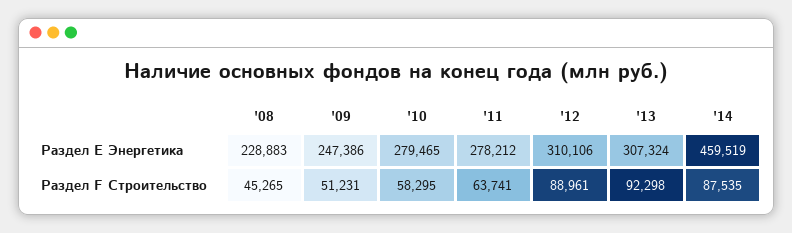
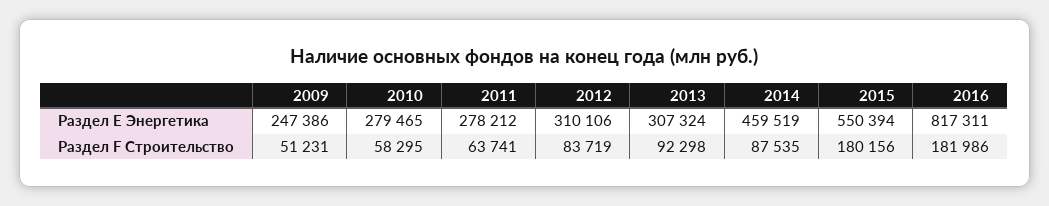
'08, Раздел Е Энергетика: 228883 -> none
'08, Раздел F Строительство: 45265 -> none
'12, Раздел F Строительство: 88961 -> 83719
2015, Раздел Е Энергетика: none -> 550394
2016, Раздел Е Энергетика: none -> 817311
2015, Раздел F Строительство: none -> 180156
2016, Раздел F Строительство: none -> 181986

